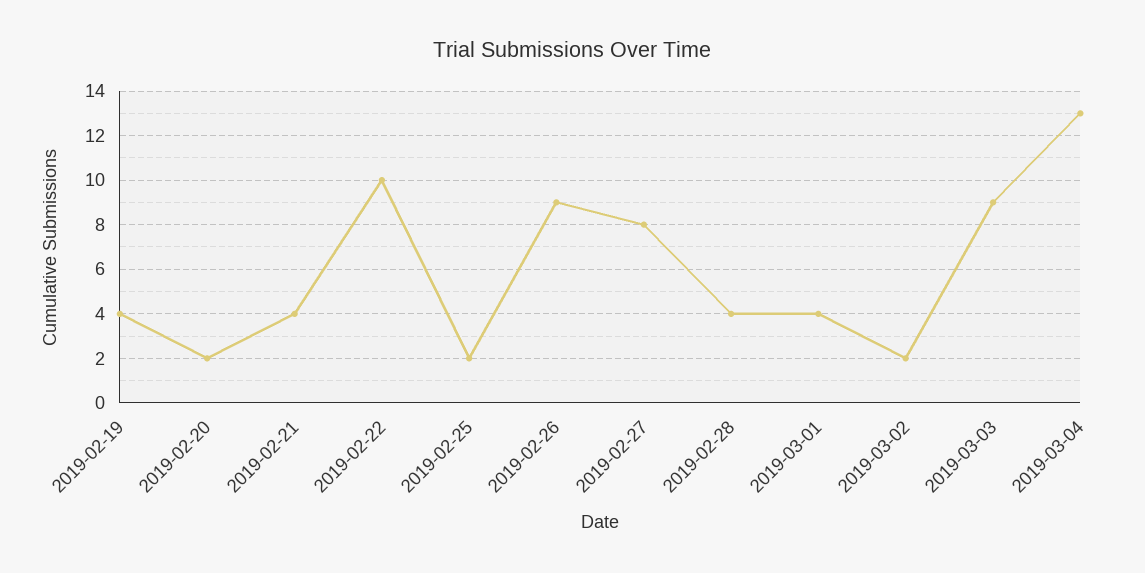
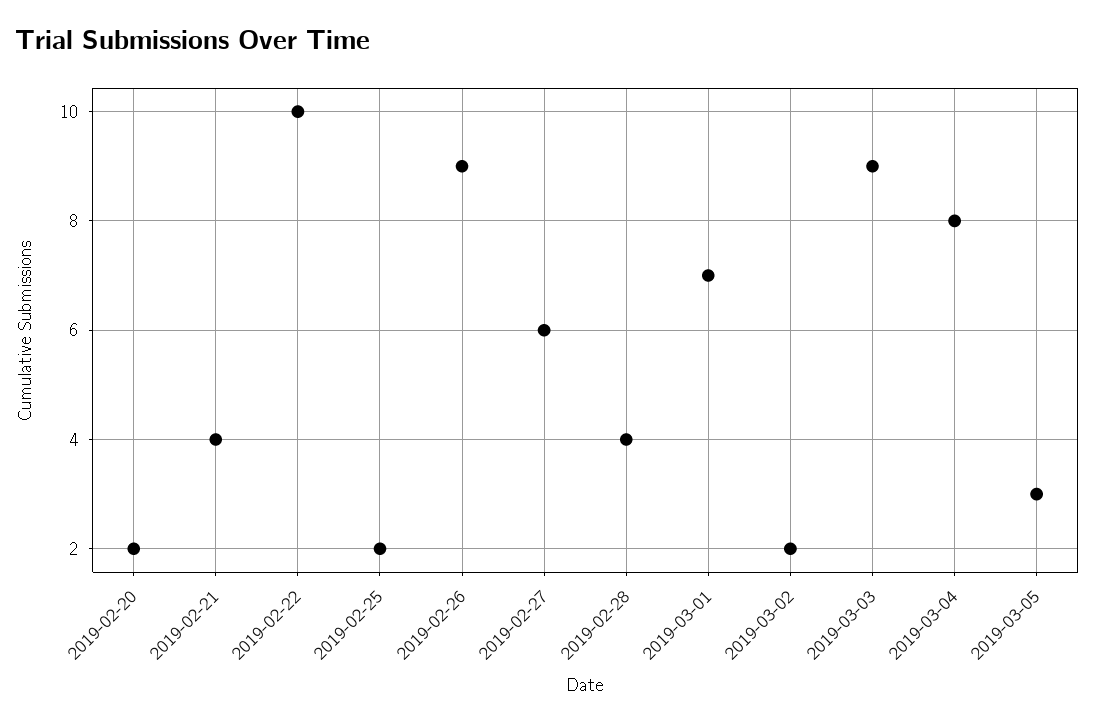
2019-02-19: 4 -> none
2019-02-27: 8 -> 6
2019-03-01: 4 -> 7
2019-03-04: 13 -> 8
2019-03-05: none -> 3

